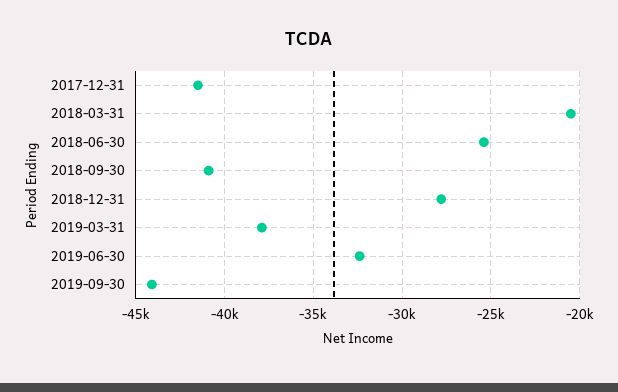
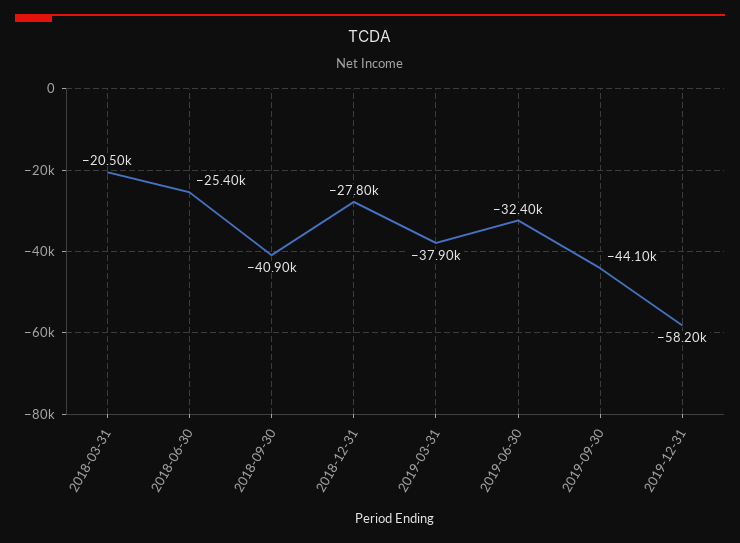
2017-12-31: -41500 -> none
2019-12-31: none -> -58200

